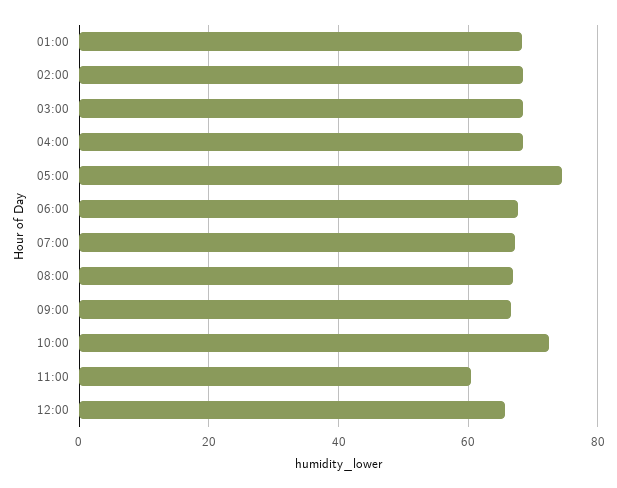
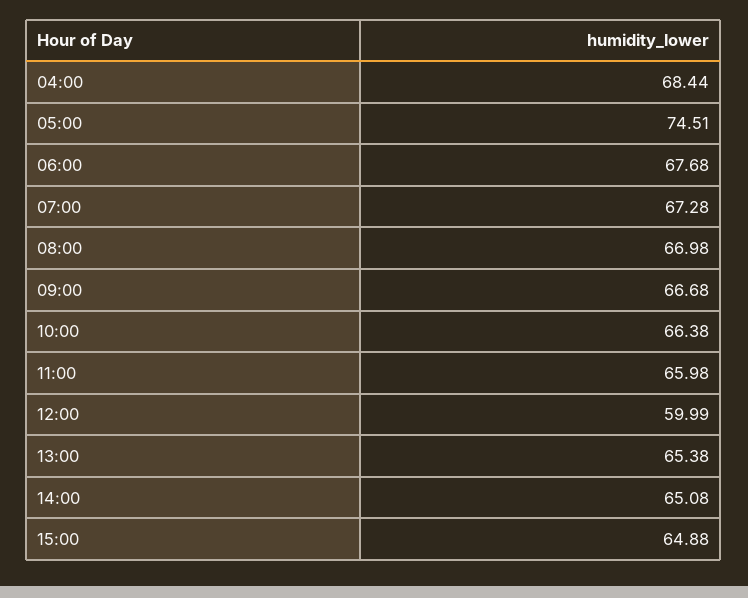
01:00: 68 -> none
02:00: 68 -> none
03:00: 68 -> none
10:00: 72 -> 66.38
11:00: 60 -> 65.98
12:00: 66 -> 59.99
13:00: none -> 65.38
14:00: none -> 65.08
15:00: none -> 64.88

